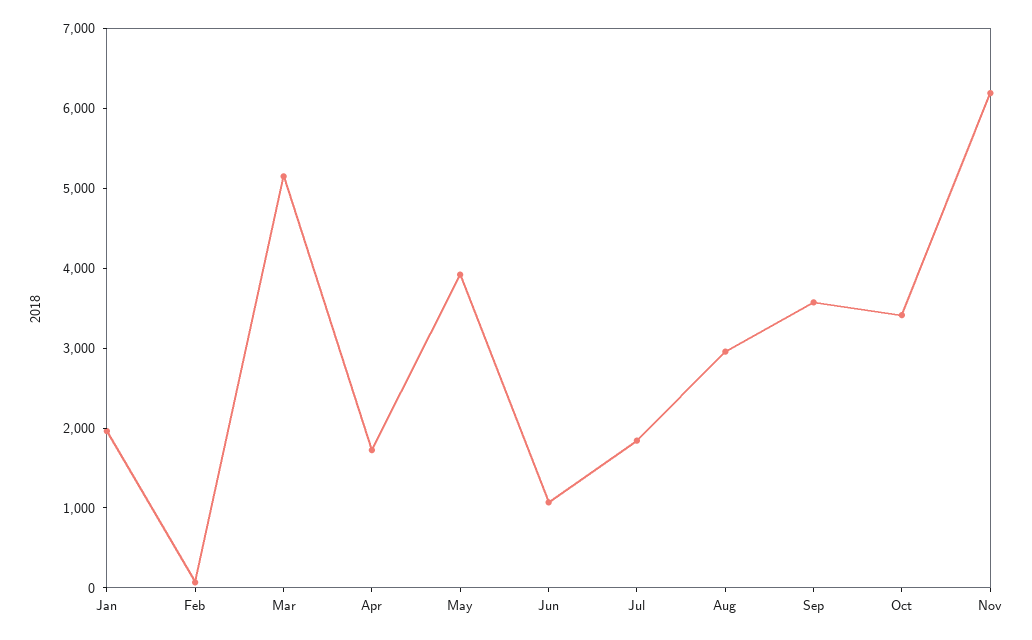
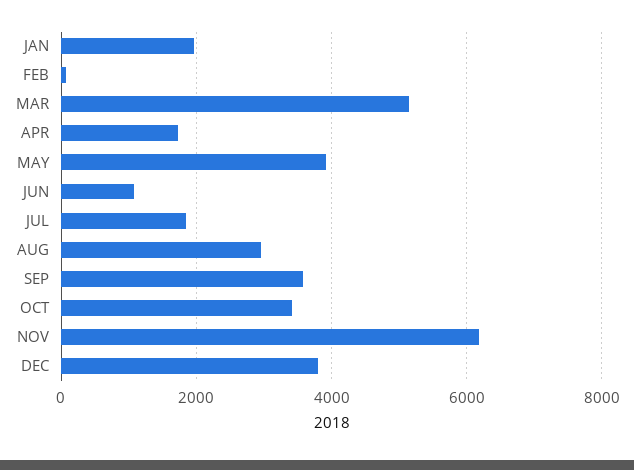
DEC: none -> 3800

